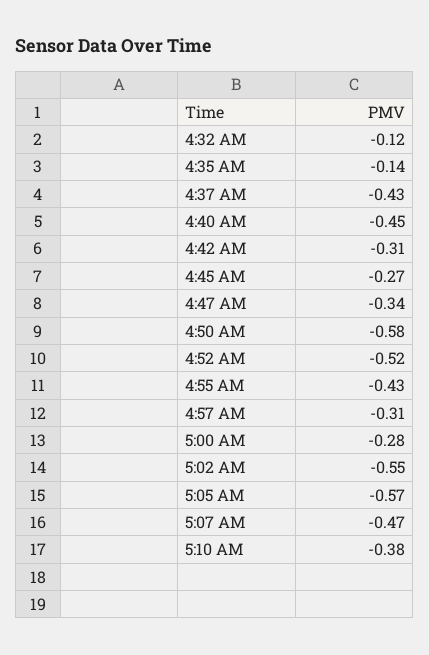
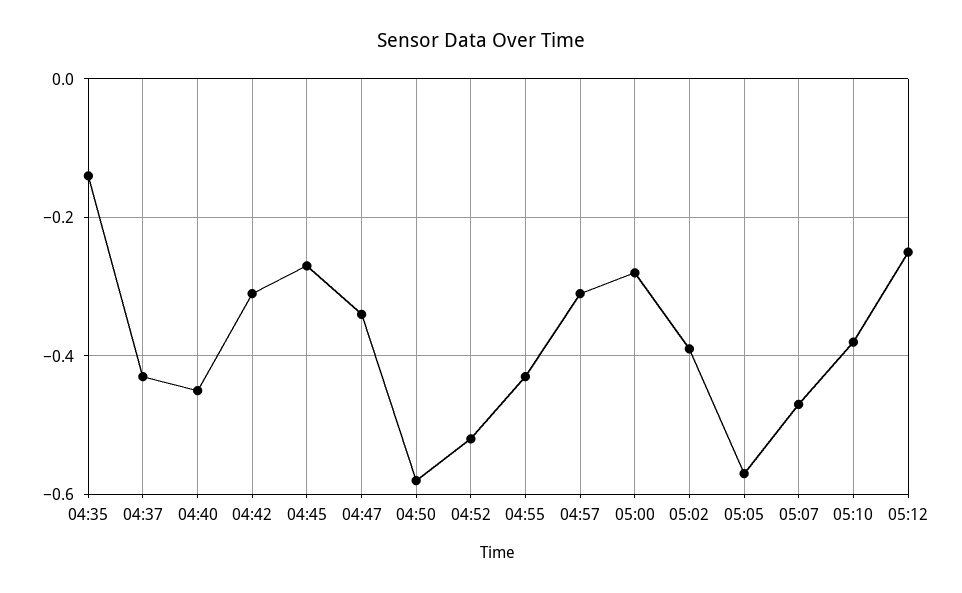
4:32 AM: -0.12 -> none
5:02 AM: -0.55 -> -0.4
05:12: none -> -0.25

